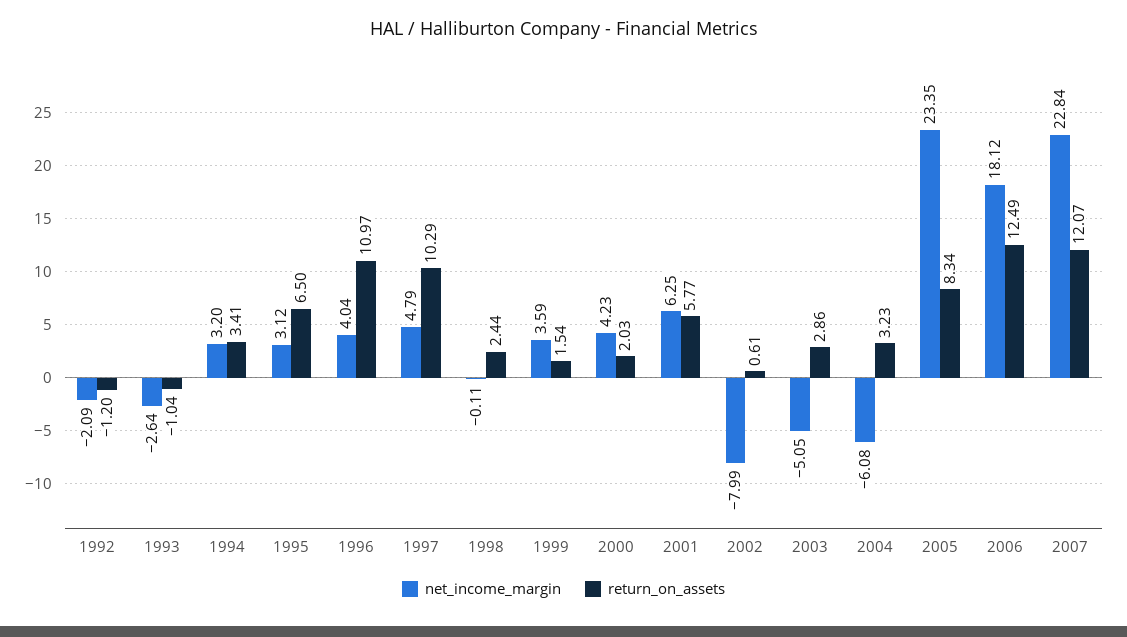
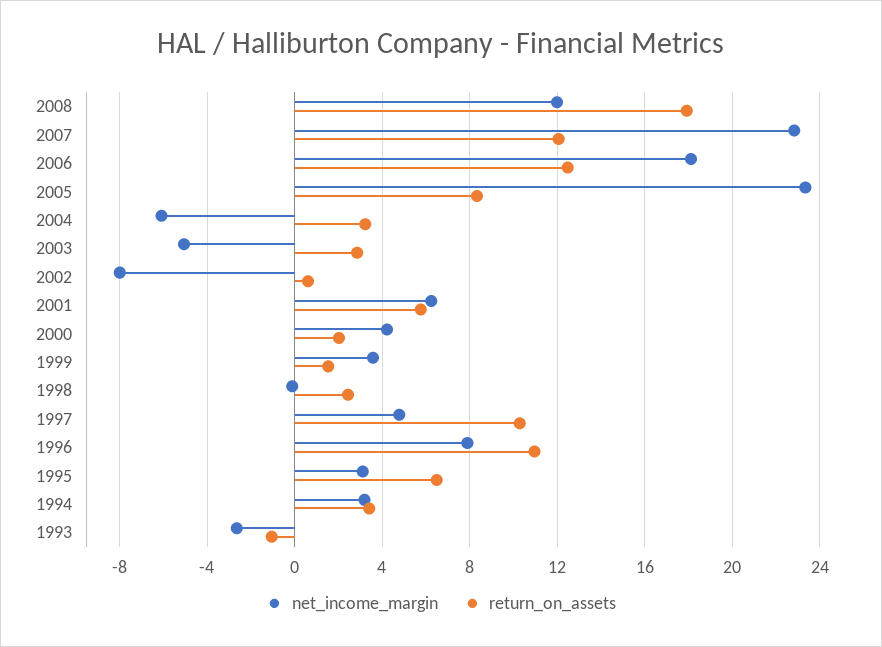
net_income_margin, 1992: -2.09 -> none
return_on_assets, 1992: -1.2 -> none
net_income_margin, 1996: 4.04 -> 8
net_income_margin, 2008: none -> 12
return_on_assets, 2008: none -> 18

